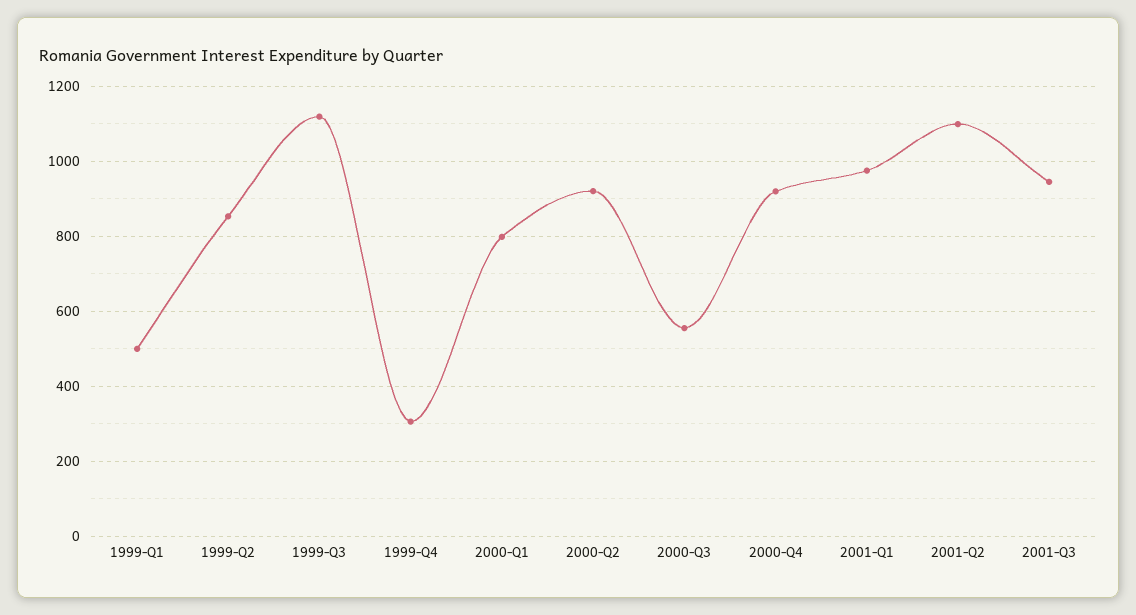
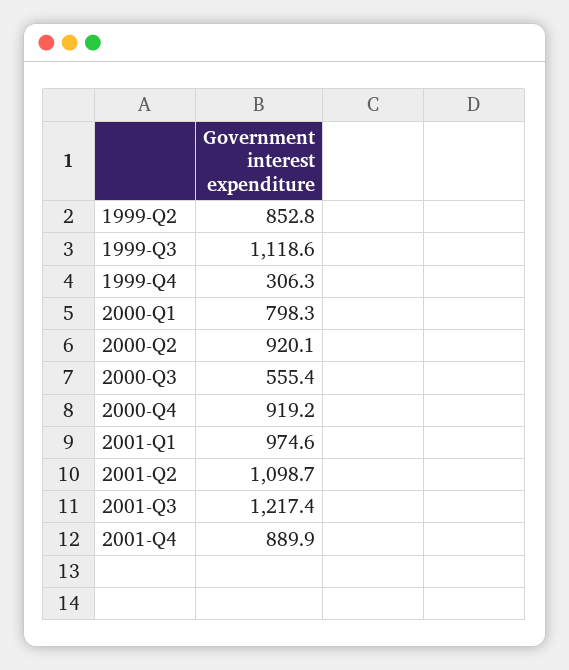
1999-Q1: 500 -> none
2001-Q3: 940 -> 1217.4
2001-Q4: none -> 889.9

